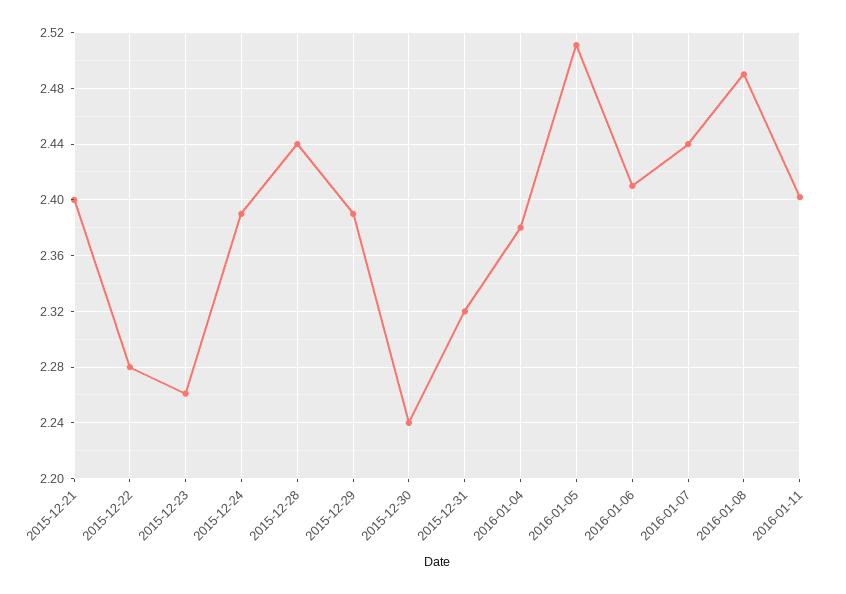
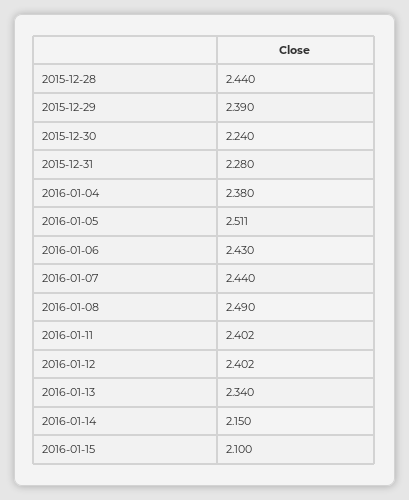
2015-12-21: 2.4 -> none
2015-12-22: 2.28 -> none
2015-12-23: 2.26 -> none
2015-12-24: 2.39 -> none
2015-12-31: 2.32 -> 2.28
2016-01-06: 2.41 -> 2.43
2016-01-12: none -> 2.402
2016-01-13: none -> 2.34
2016-01-14: none -> 2.15
2016-01-15: none -> 2.1

